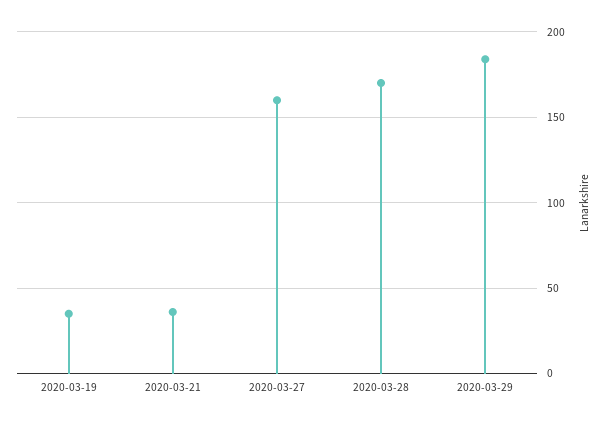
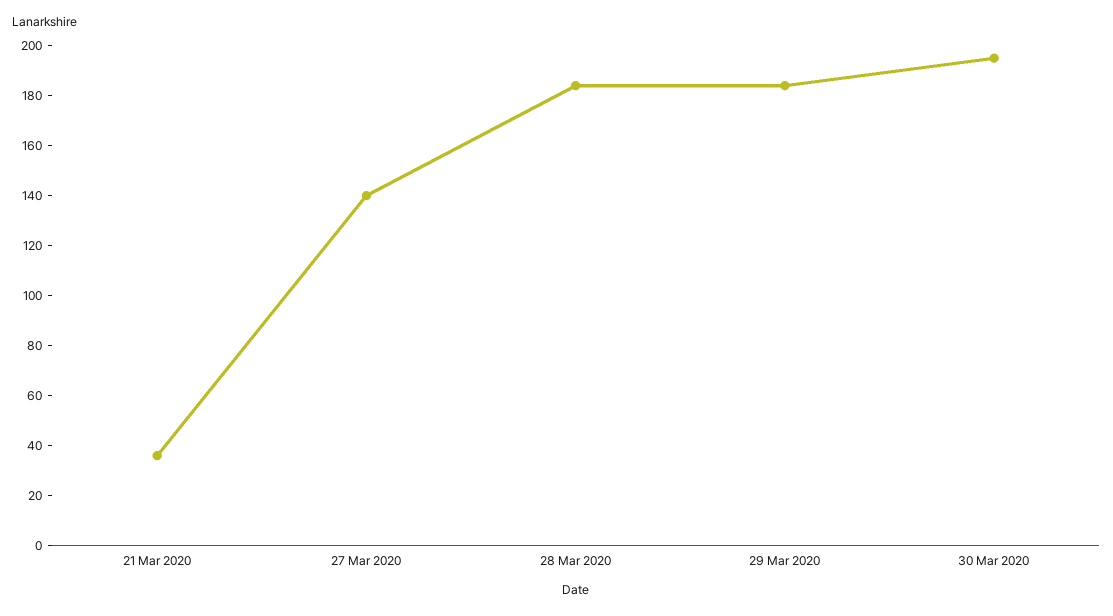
2020-03-19: 35 -> none
2020-03-27: 160 -> 140
2020-03-28: 170 -> 185
30 Mar 2020: none -> 195

